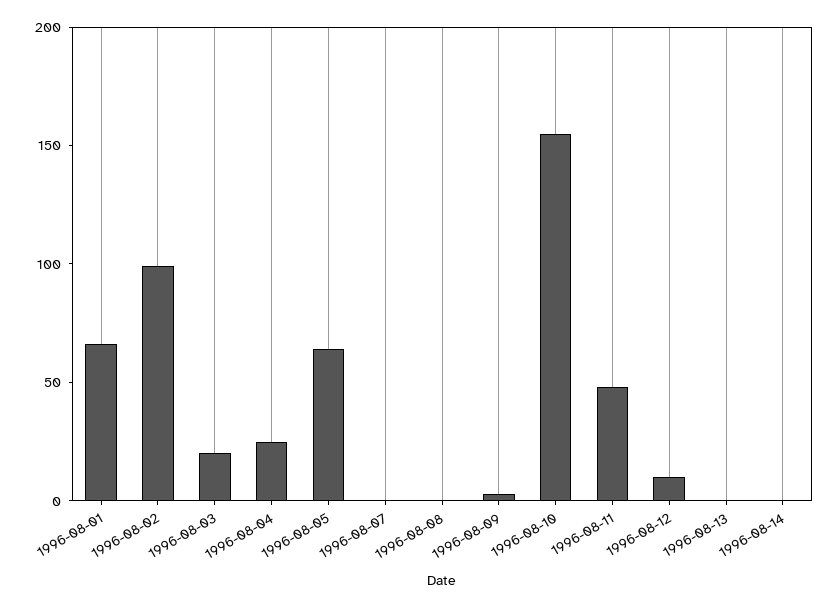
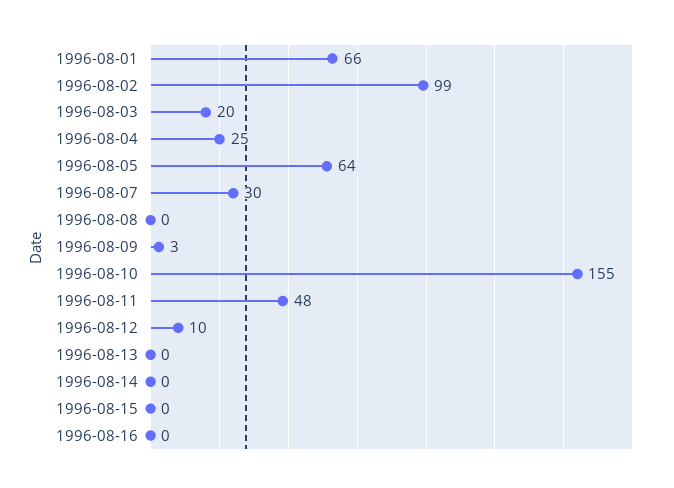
1996-08-07: 0 -> 30
1996-08-15: none -> 0
1996-08-16: none -> 0

